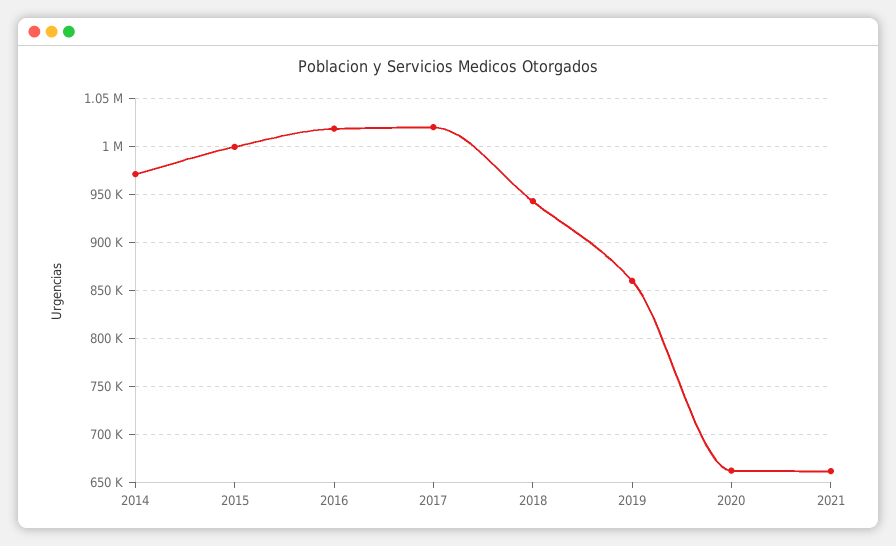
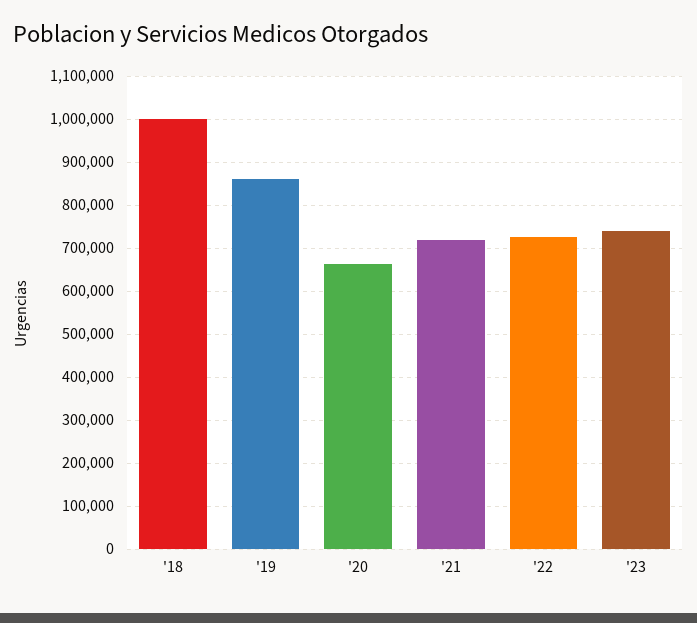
2014: 970000 -> none
2015: 1000000 -> none
2016: 1020000 -> none
2017: 1020000 -> none
2018: 940000 -> 1000000
2021: 660000 -> 720000
'22: none -> 720000
'23: none -> 740000

